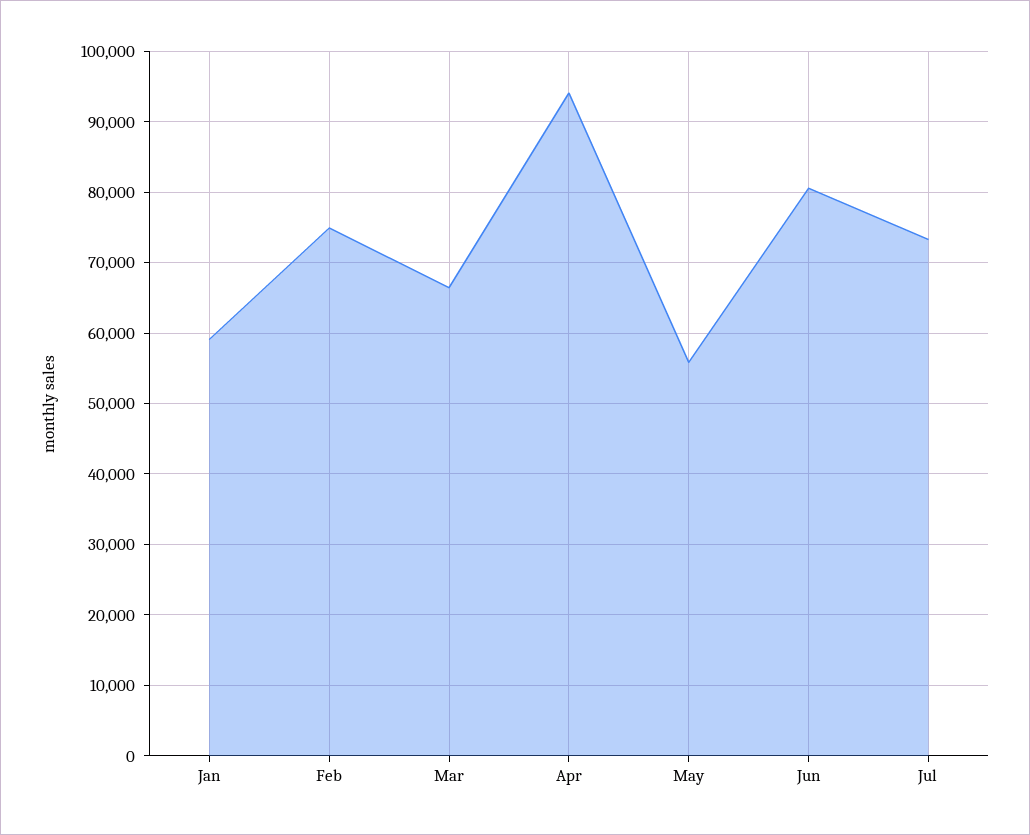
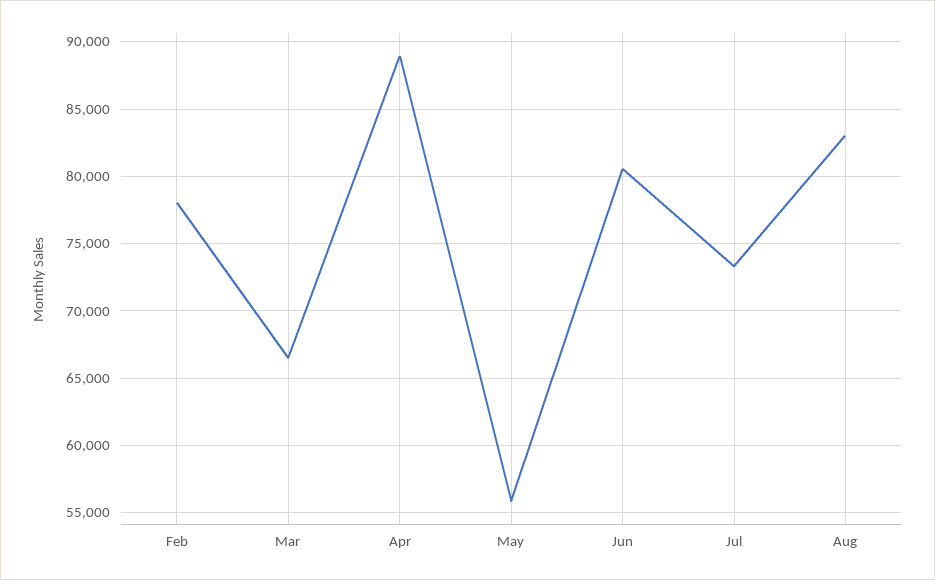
Jan: 59000 -> none
Feb: 75000 -> 78000
Apr: 94000 -> 89000
Aug: none -> 83000

